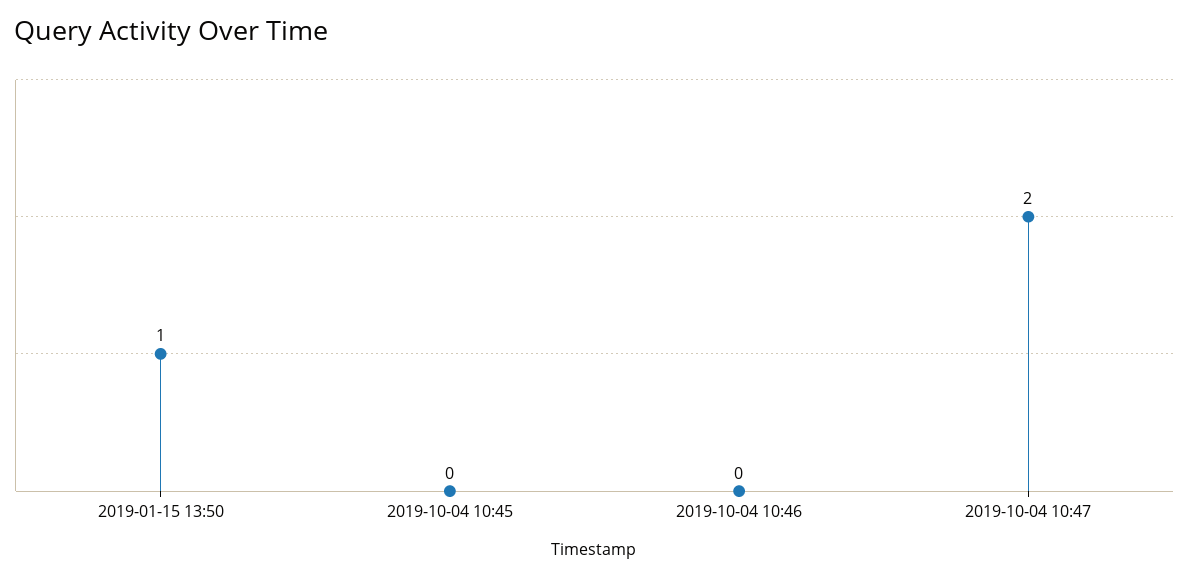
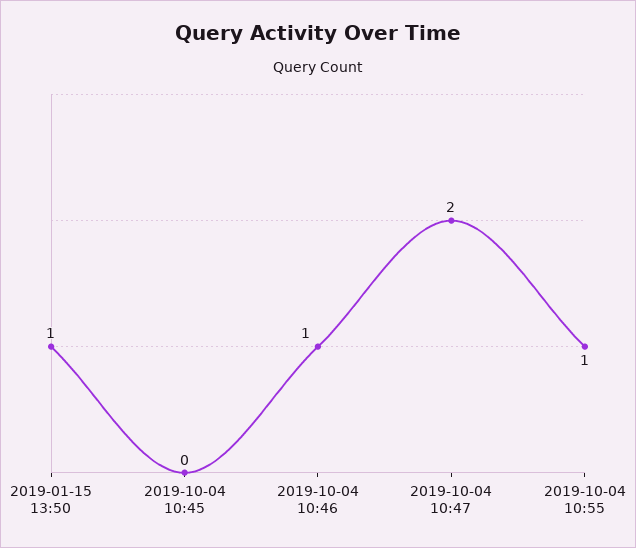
2019-10-04 10:46: 0 -> 1
2019-10-04 10:55: none -> 1

